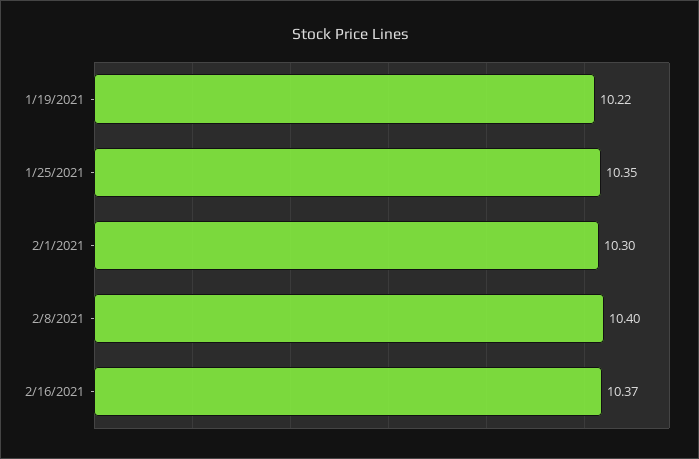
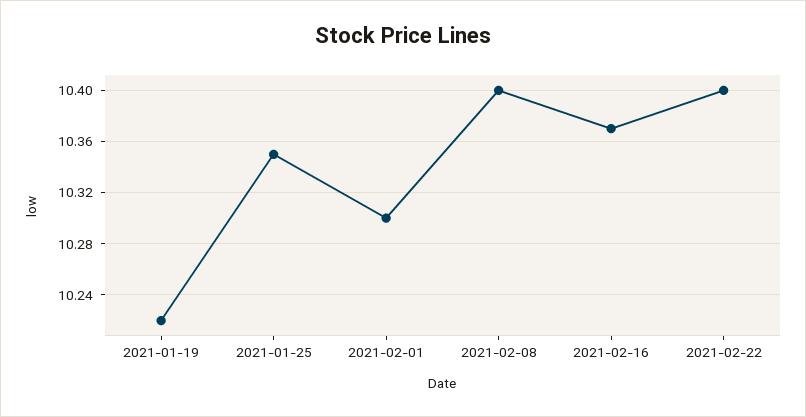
2021-02-22: none -> 10.4

